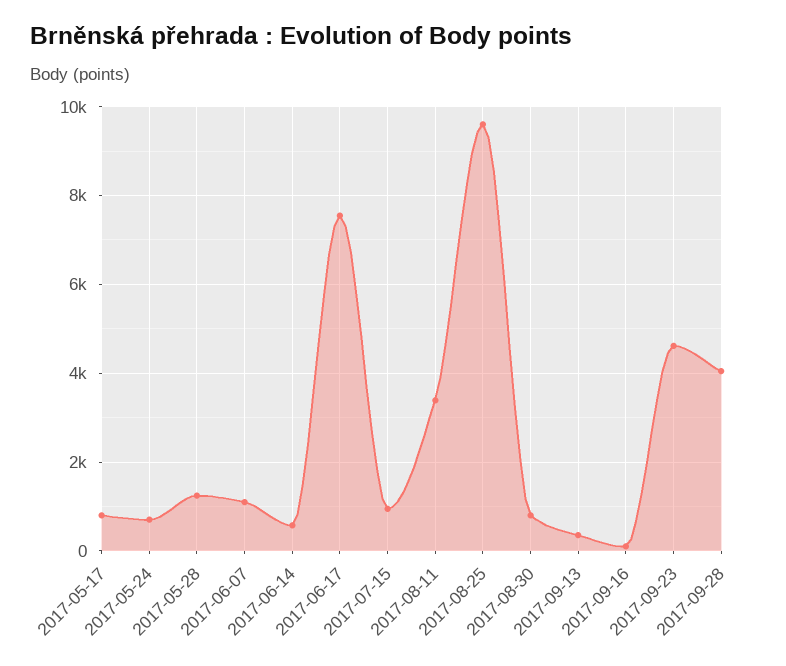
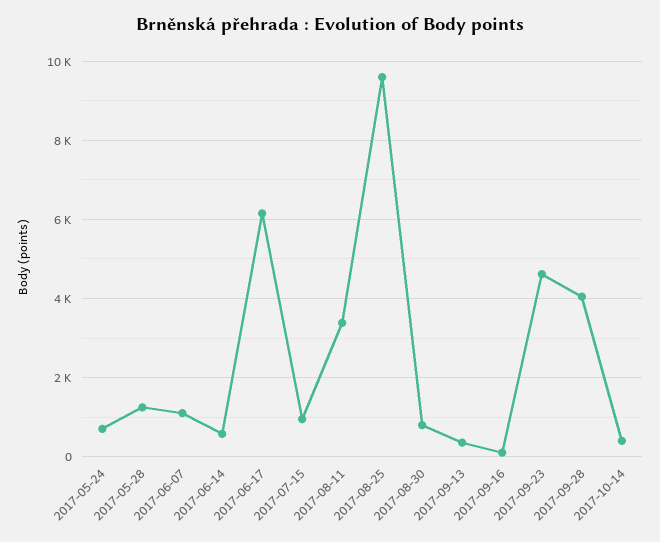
2017-05-17: 800 -> none
2017-06-17: 7600 -> 6200
2017-10-14: none -> 400

